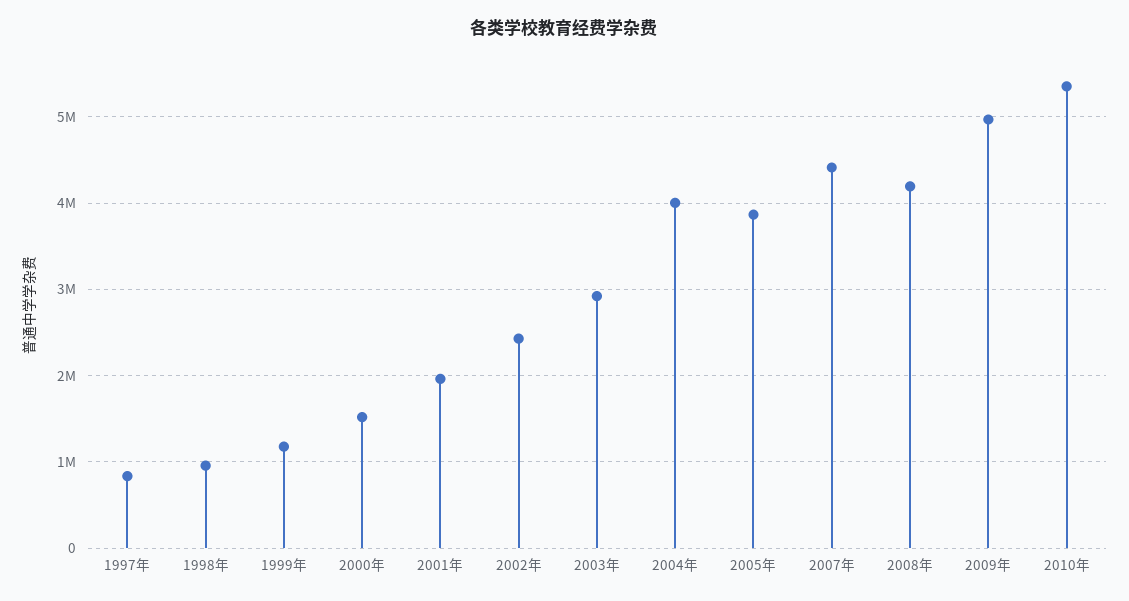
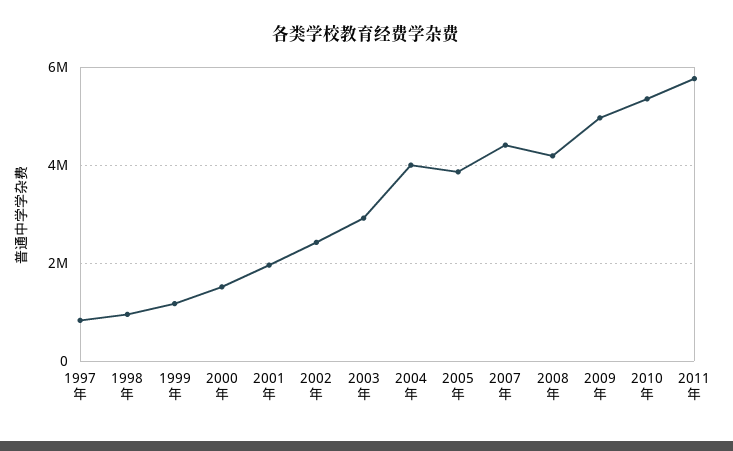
2011年: none -> 5800000

